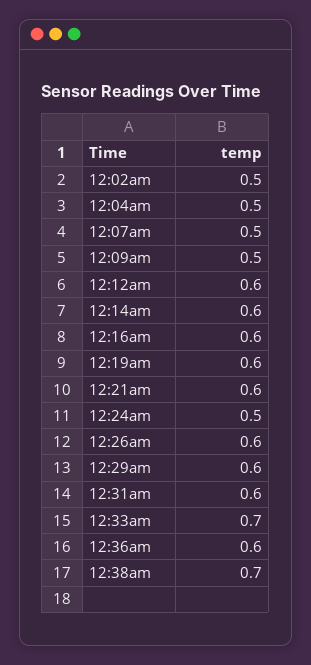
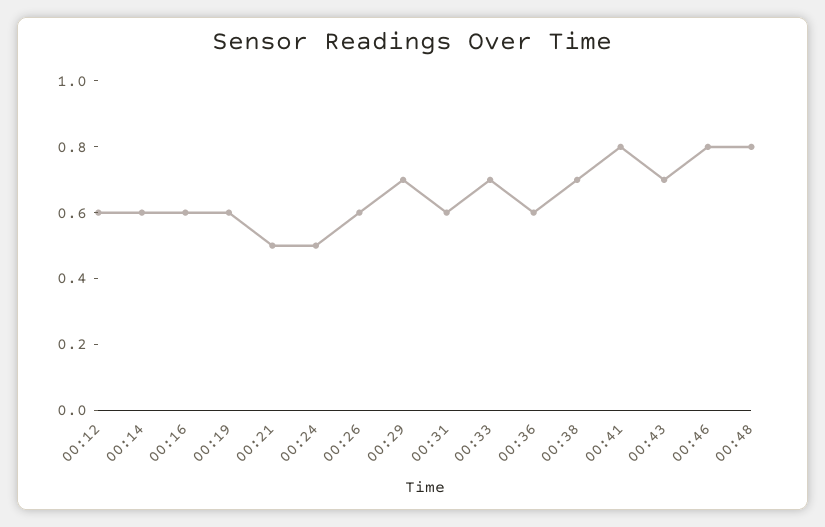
12:02am: 0.5 -> none
12:04am: 0.5 -> none
12:07am: 0.5 -> none
12:09am: 0.5 -> none
12:21am: 0.6 -> 0.5
12:29am: 0.6 -> 0.7
00:41: none -> 0.8
00:43: none -> 0.7
00:46: none -> 0.8
00:48: none -> 0.8

